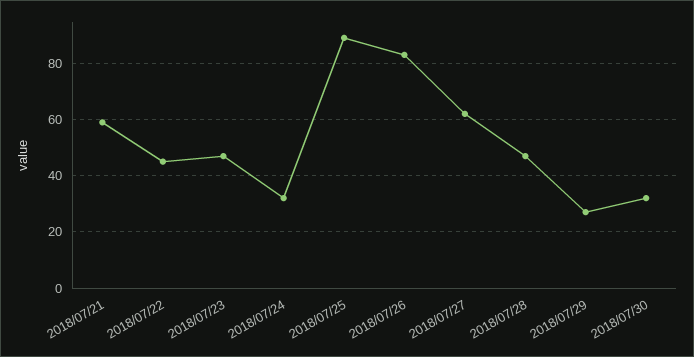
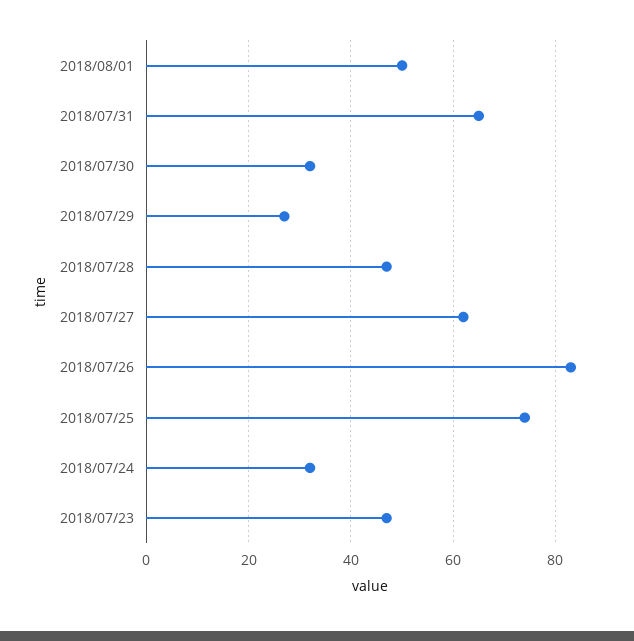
2018/07/21: 60 -> none
2018/07/22: 45 -> none
2018/07/25: 90 -> 75
2018/08/01: none -> 50
2018/07/31: none -> 65

